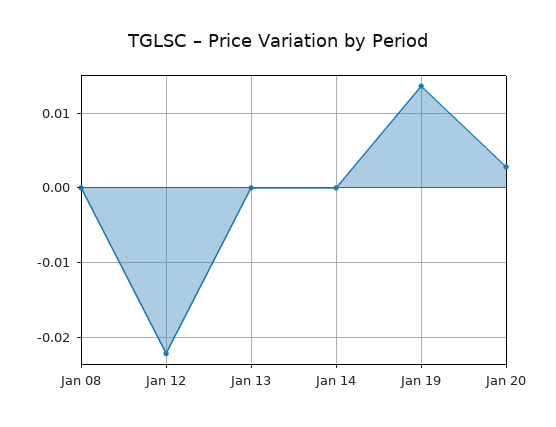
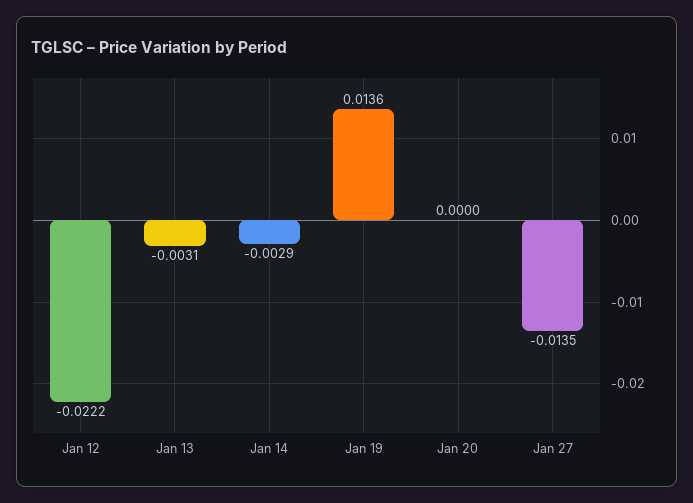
Jan 08: 0 -> none
Jan 13: 0 -> -0.0031
Jan 14: 0 -> -0.0029
Jan 20: 0.003 -> 0
Jan 27: none -> -0.0135

